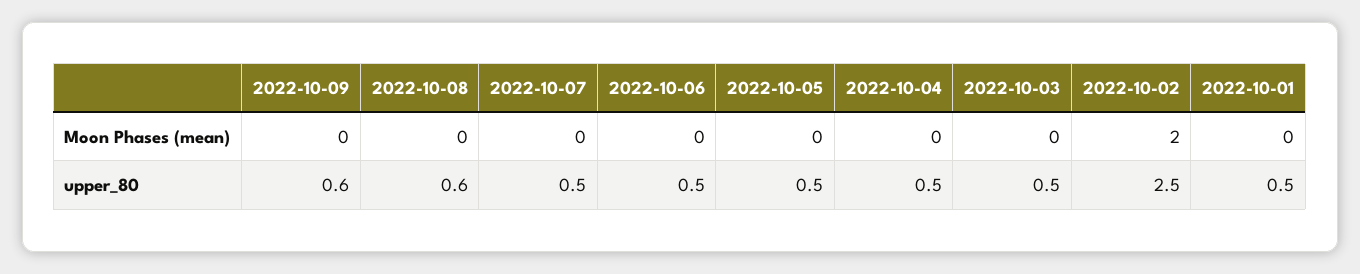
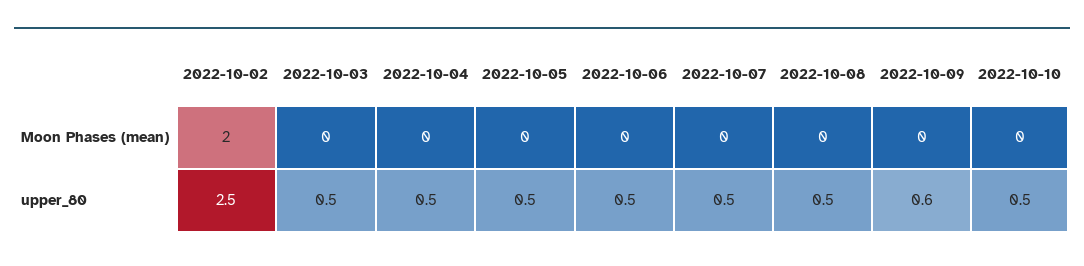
2022-10-01, Moon Phases (mean): 0 -> none
2022-10-08, upper_80: 0.6 -> 0.5
2022-10-01, upper_80: 0.5 -> none
2022-10-10, Moon Phases (mean): none -> 0
2022-10-10, upper_80: none -> 0.5

